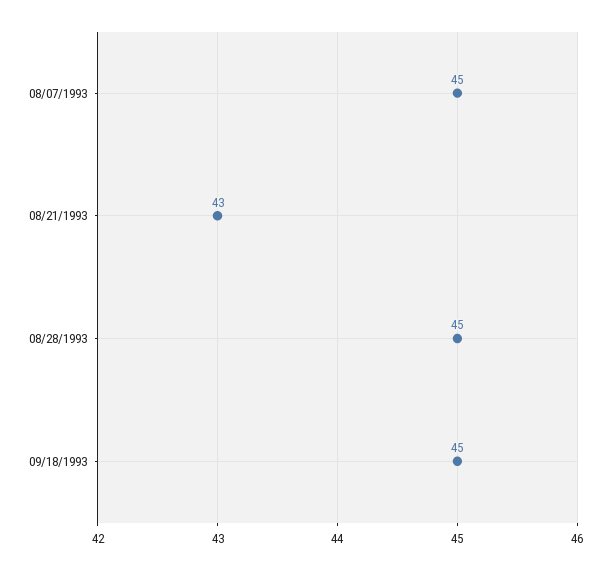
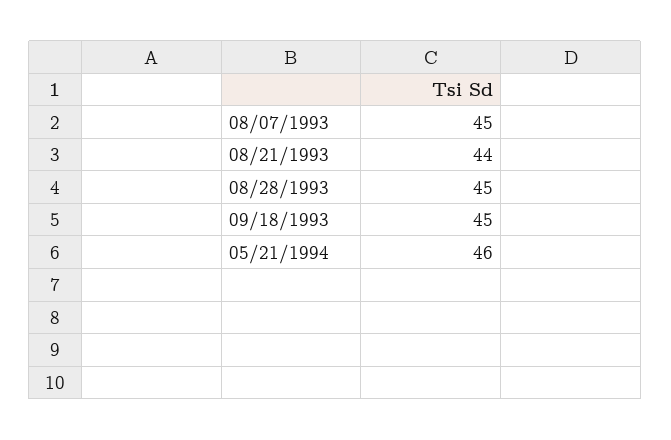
08/21/1993: 43 -> 44
05/21/1994: none -> 46

